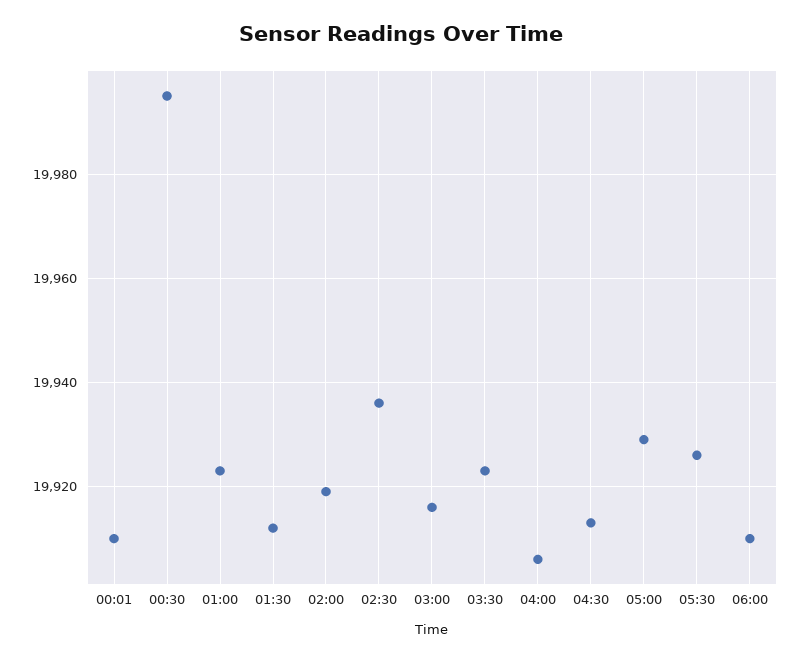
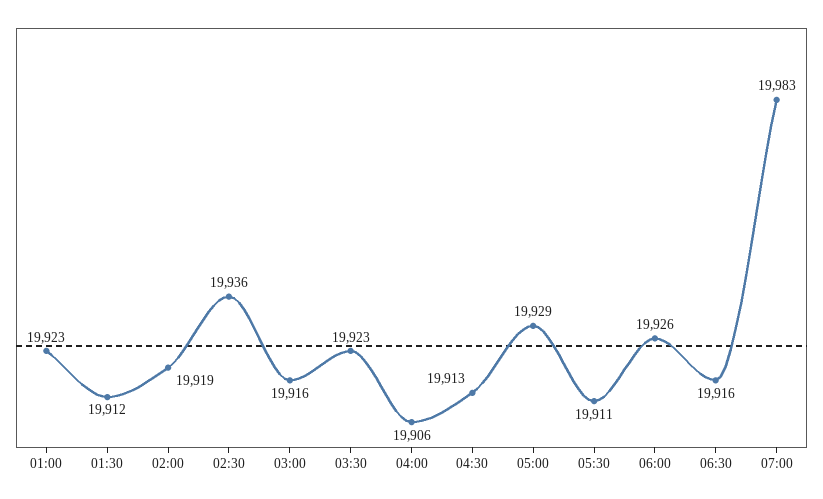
00:01: 19910 -> none
00:30: 19995 -> none
05:30: 19925 -> 19911
06:00: 19910 -> 19926
06:30: none -> 19916
07:00: none -> 19983

